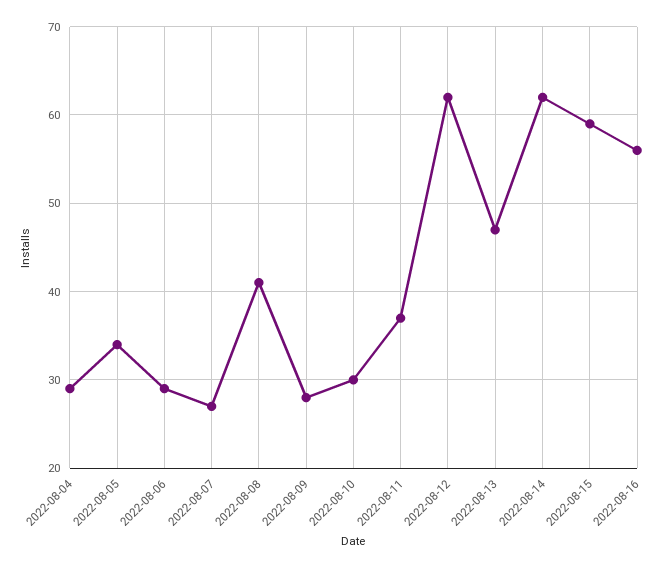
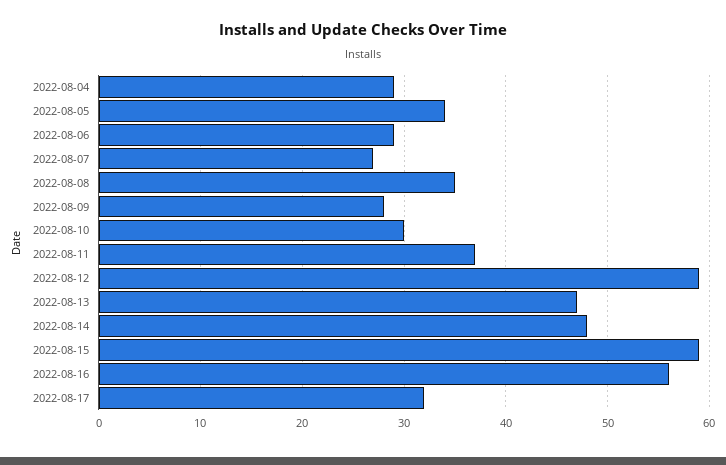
2022-08-08: 41 -> 35
2022-08-12: 62 -> 59
2022-08-14: 62 -> 48
2022-08-17: none -> 32

